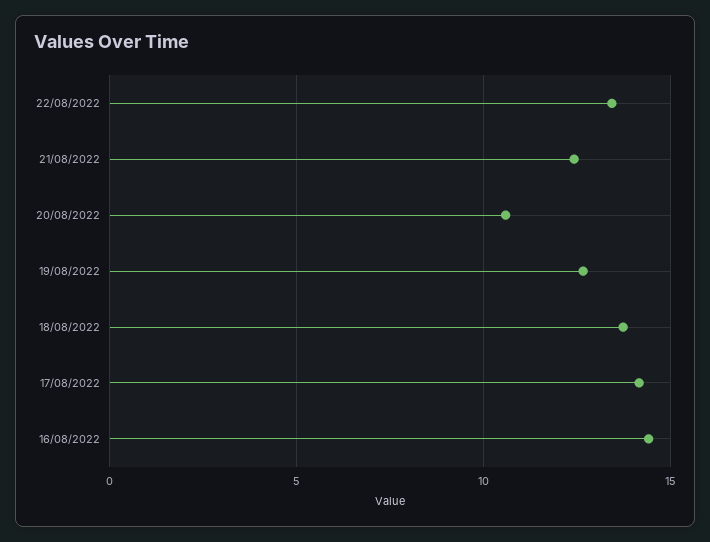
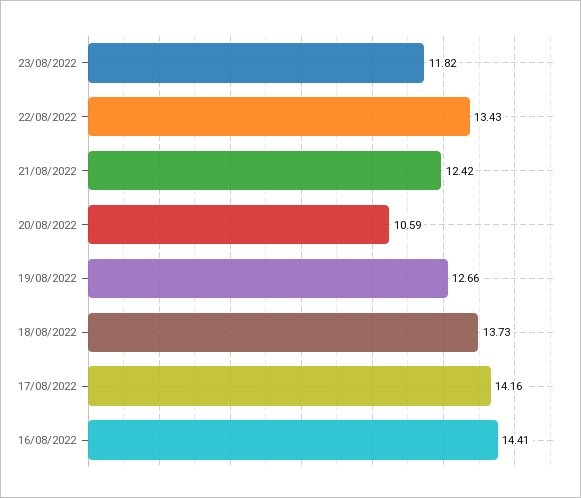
23/08/2022: none -> 11.82

